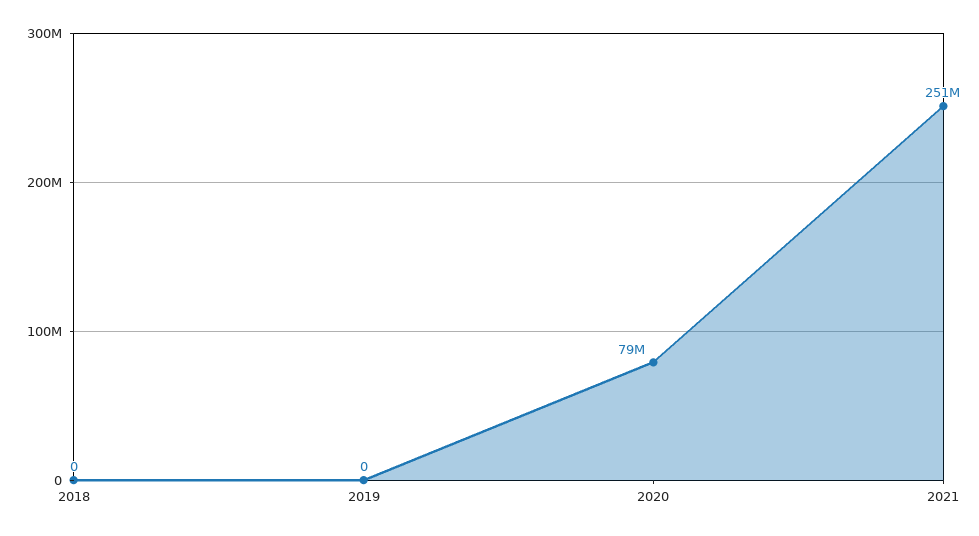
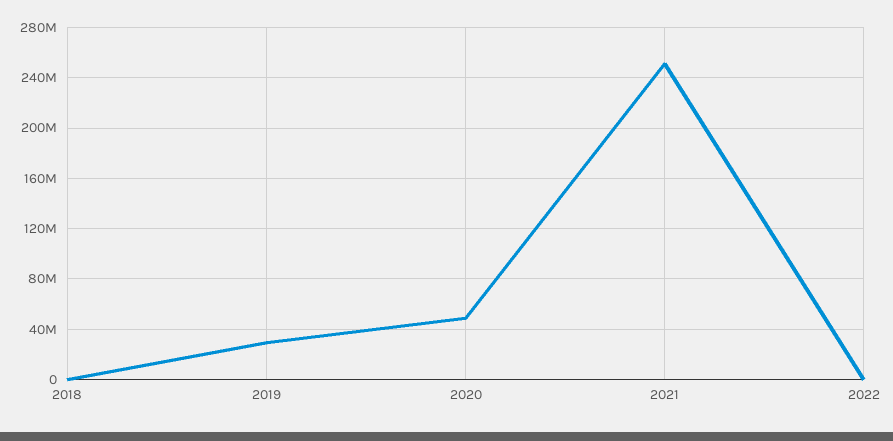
2019: 0 -> 30000000
2020: 79000000 -> 50000000
2022: none -> 0

